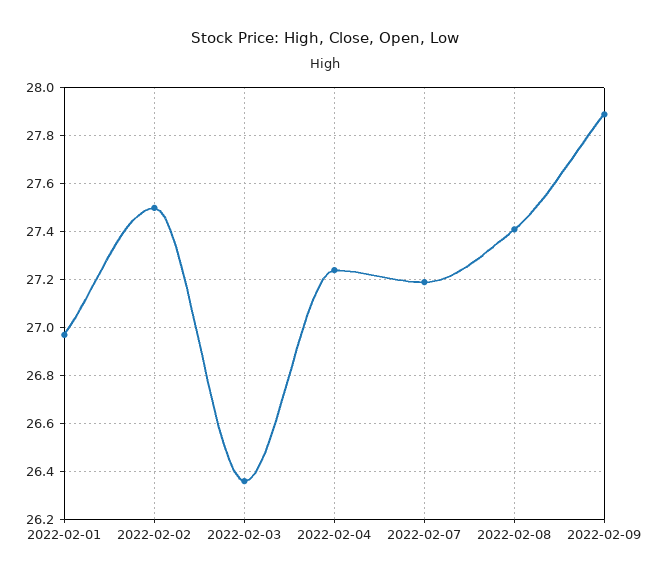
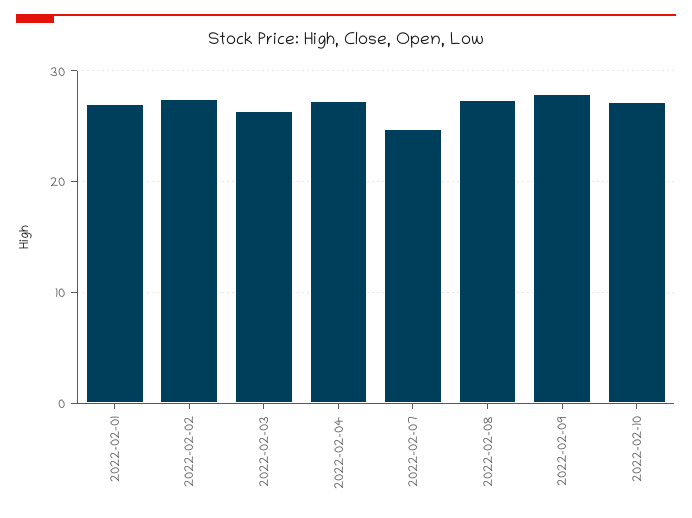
2022-02-07: 27.2 -> 25
2022-02-10: none -> 27

